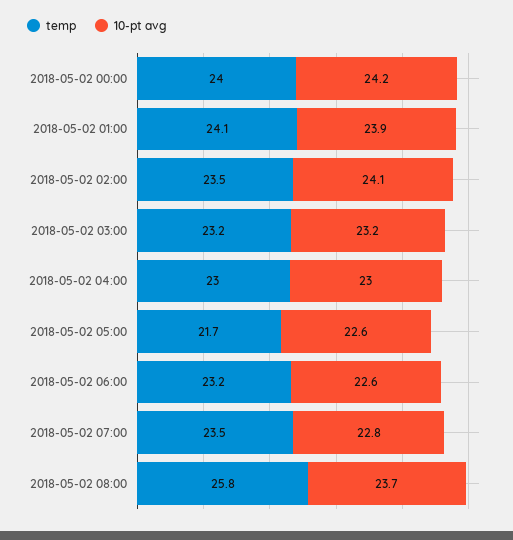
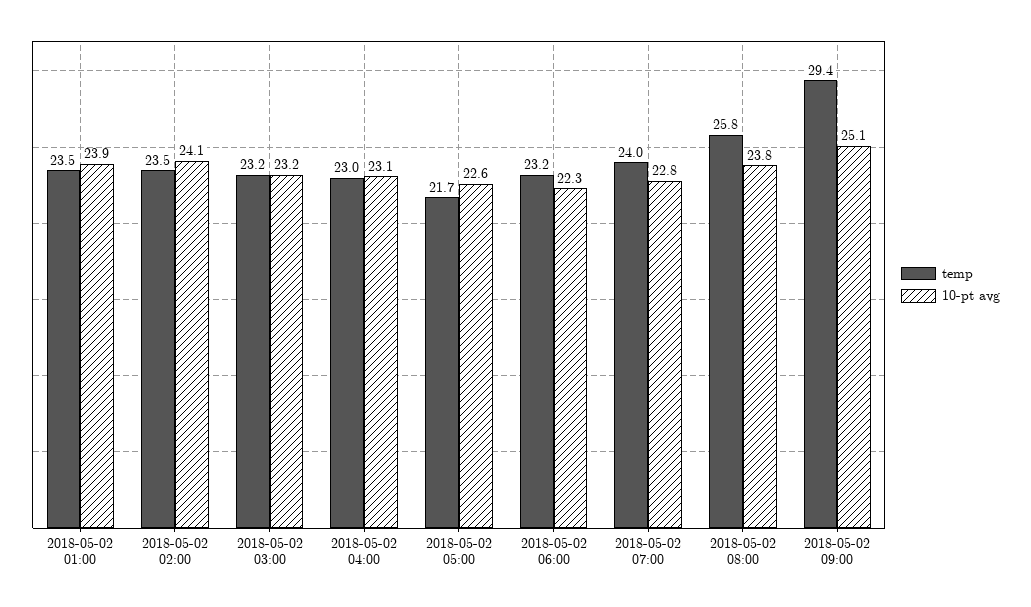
temp, 2018-05-02 00:00: 24 -> none
10-pt avg, 2018-05-02 00:00: 24.2 -> none
temp, 2018-05-02 01:00: 24.1 -> 23.5
10-pt avg, 2018-05-02 04:00: 23 -> 23.1
10-pt avg, 2018-05-02 06:00: 22.6 -> 22.3
temp, 2018-05-02 07:00: 23.5 -> 24
10-pt avg, 2018-05-02 08:00: 23.7 -> 23.8
temp, 2018-05-02 09:00: none -> 29.4
10-pt avg, 2018-05-02 09:00: none -> 25.1

